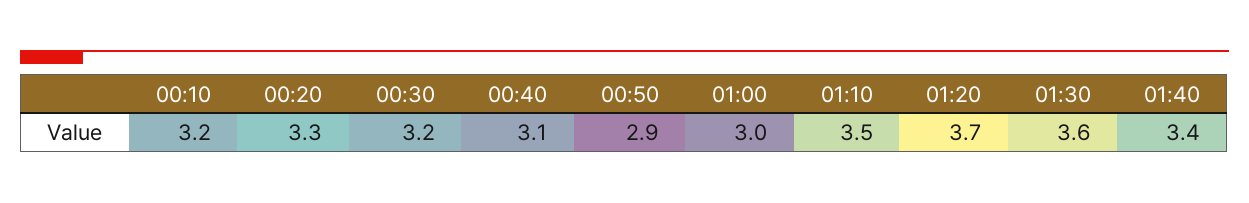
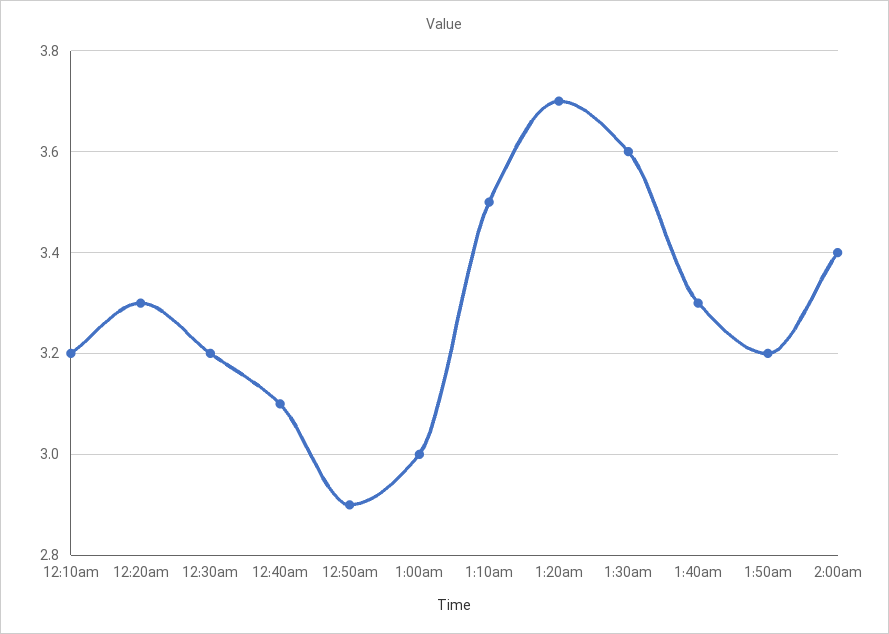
01:40: 3.4 -> 3.3
1:50am: none -> 3.2
2:00am: none -> 3.4

